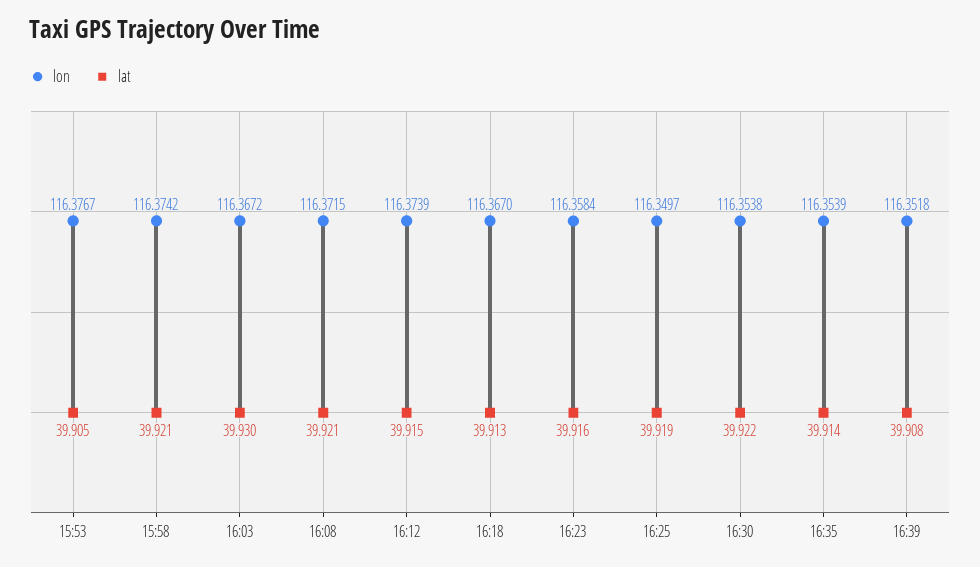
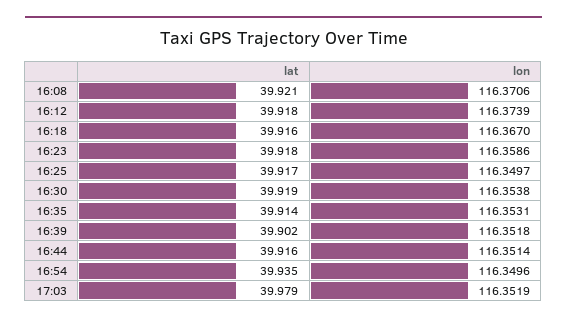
lon, 15:53: 116.3767 -> none
lat, 15:53: 39.905 -> none
lon, 15:58: 116.3742 -> none
lat, 15:58: 39.921 -> none
lon, 16:03: 116.3672 -> none
lat, 16:03: 39.93 -> none
lon, 16:08: 116.3715 -> 116.3706
lat, 16:12: 39.915 -> 39.918
lat, 16:18: 39.913 -> 39.916
lon, 16:23: 116.3584 -> 116.3586
lat, 16:23: 39.916 -> 39.918
lat, 16:25: 39.919 -> 39.917
lat, 16:30: 39.922 -> 39.919
lon, 16:35: 116.3539 -> 116.3531
lat, 16:39: 39.908 -> 39.902
lat, 16:44: none -> 39.916
lon, 16:44: none -> 116.3514
lat, 16:54: none -> 39.935
lon, 16:54: none -> 116.3496
lat, 17:03: none -> 39.979
lon, 17:03: none -> 116.3519

